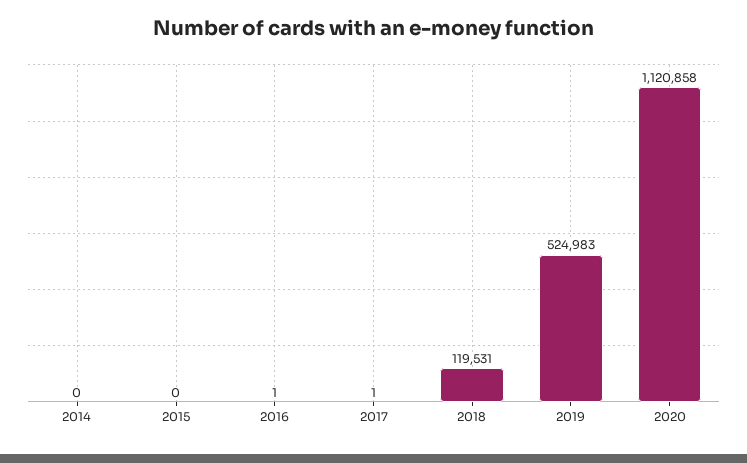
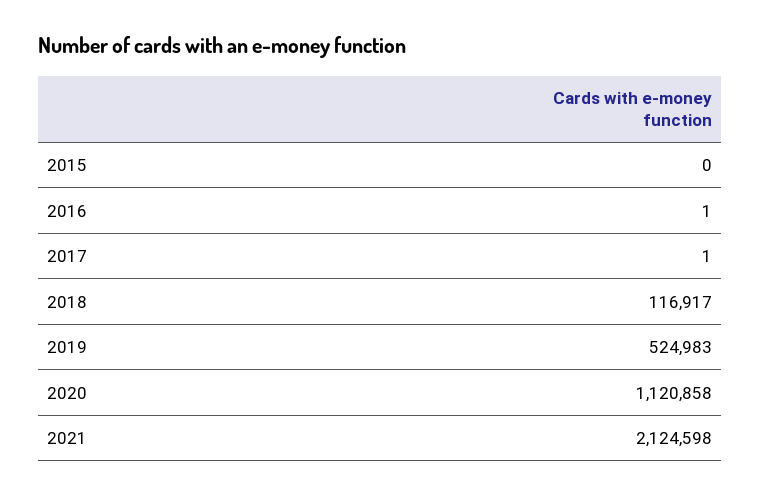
2014: 0 -> none
2018: 119531 -> 116917
2021: none -> 2124598

